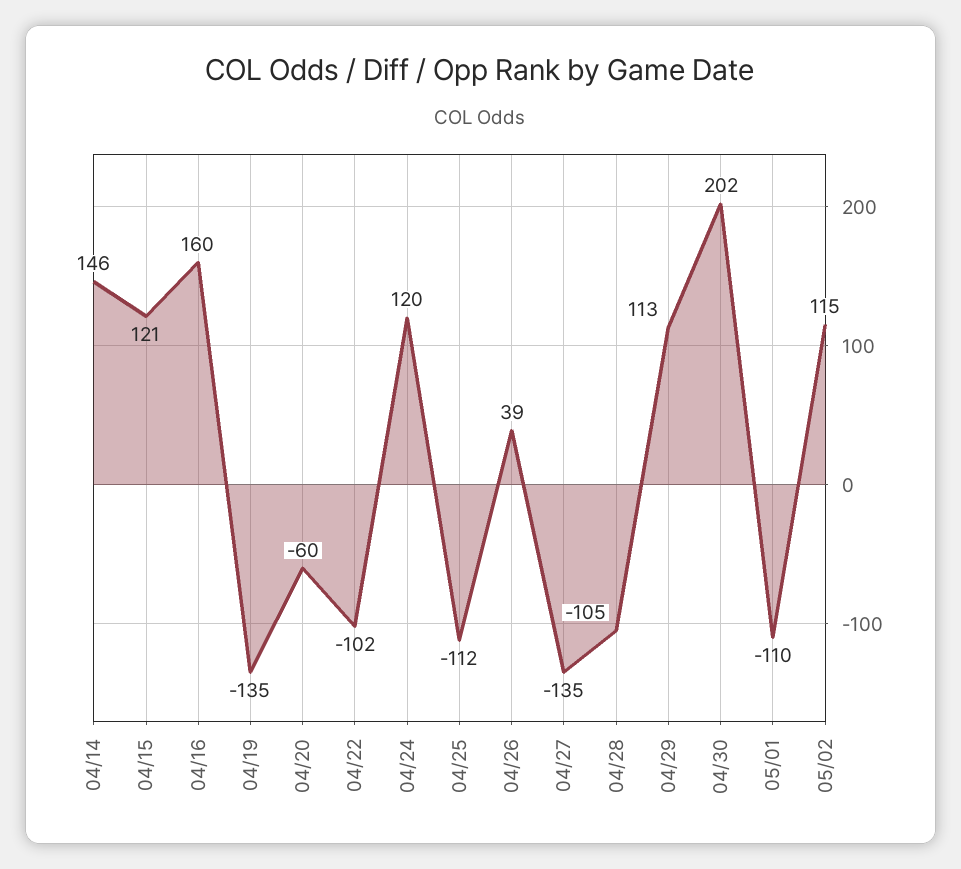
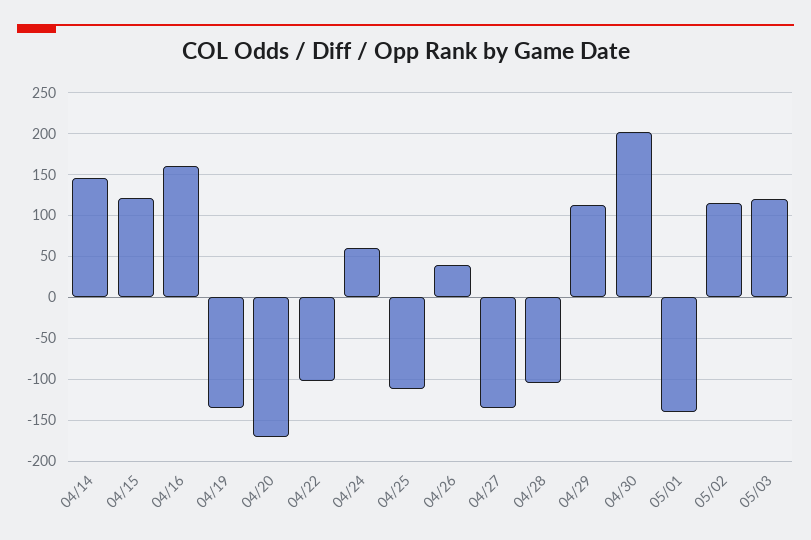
04/20: -60 -> -170
04/24: 120 -> 60
05/01: -110 -> -140
05/03: none -> 120

